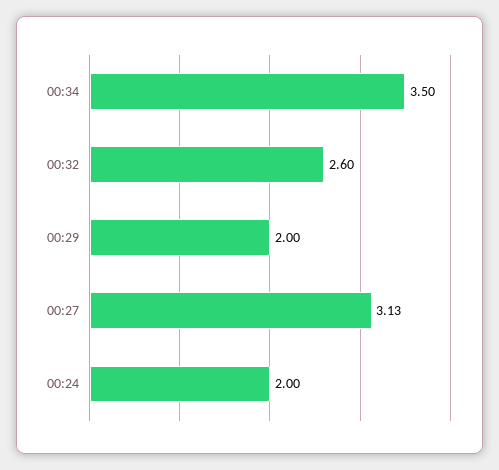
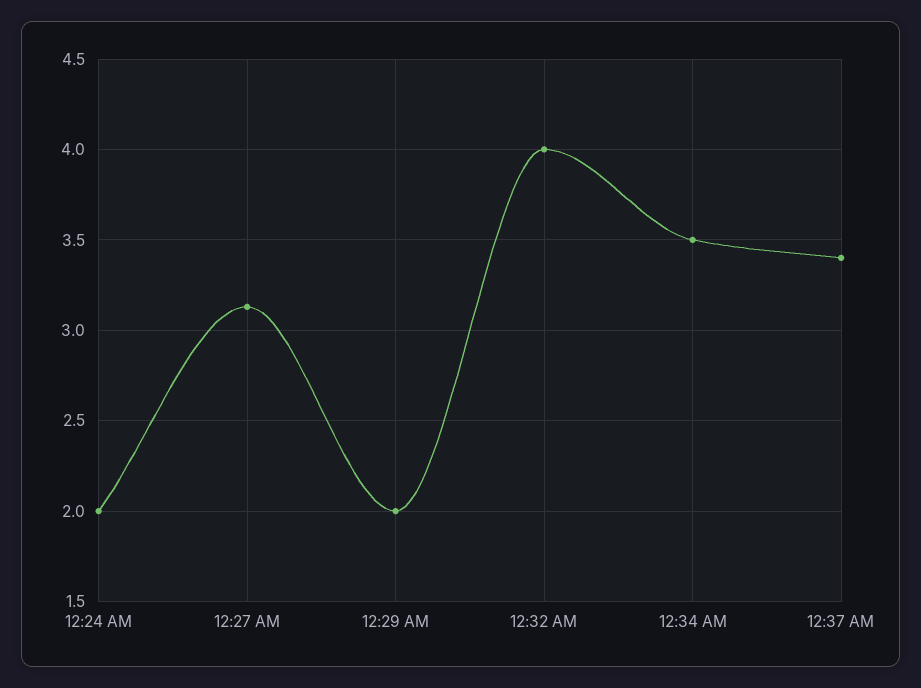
00:32: 2.6 -> 4
12:37 AM: none -> 3.4

